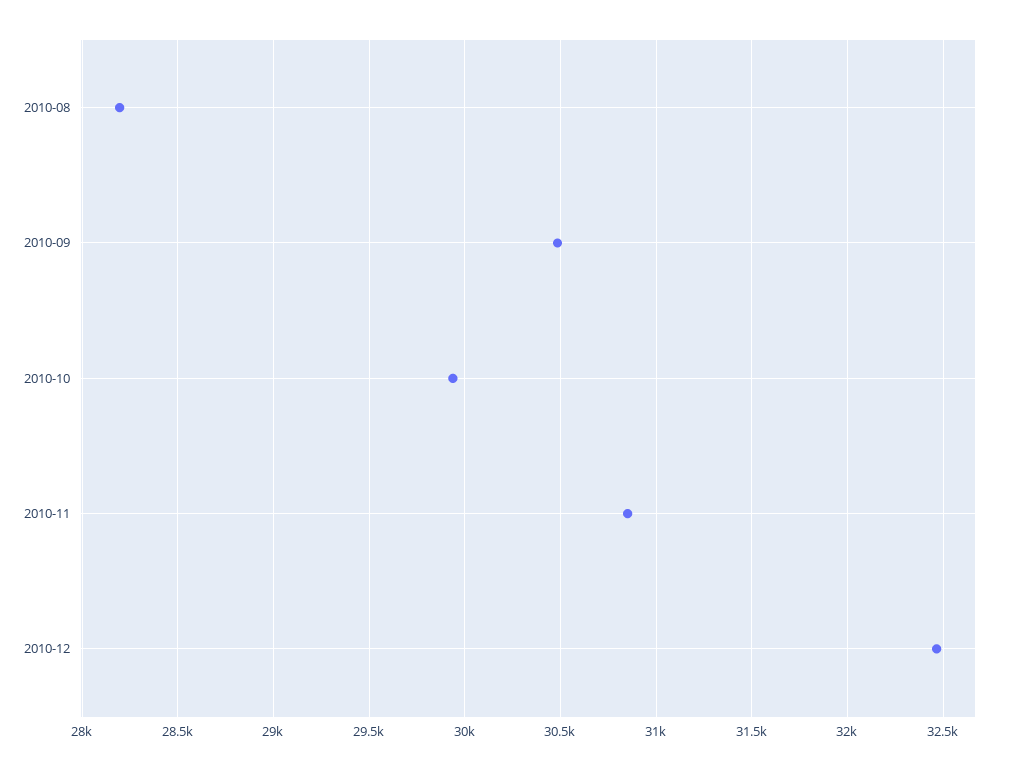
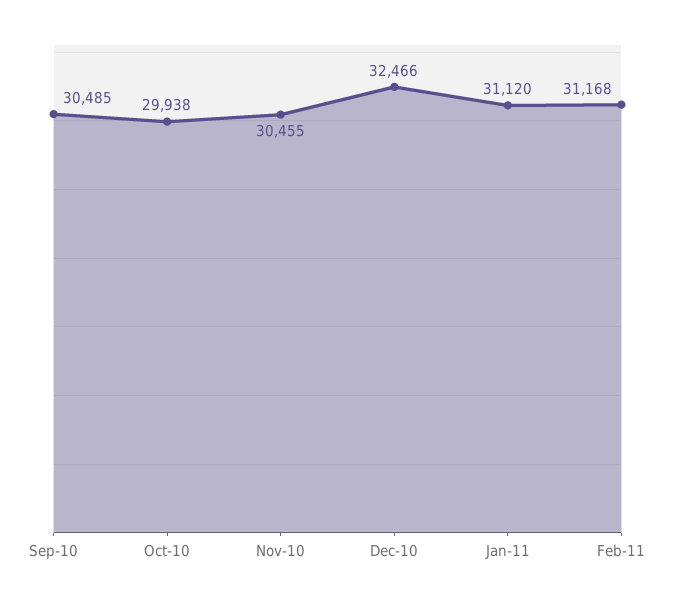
2010-08: 28200 -> none
2010-11: 30850 -> 30455
Jan-11: none -> 31120
Feb-11: none -> 31168

